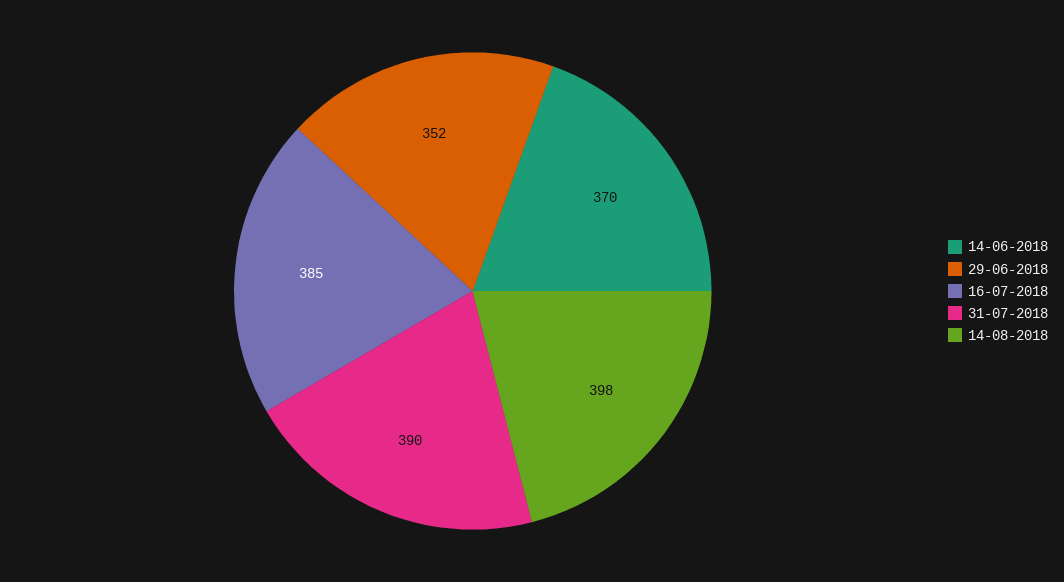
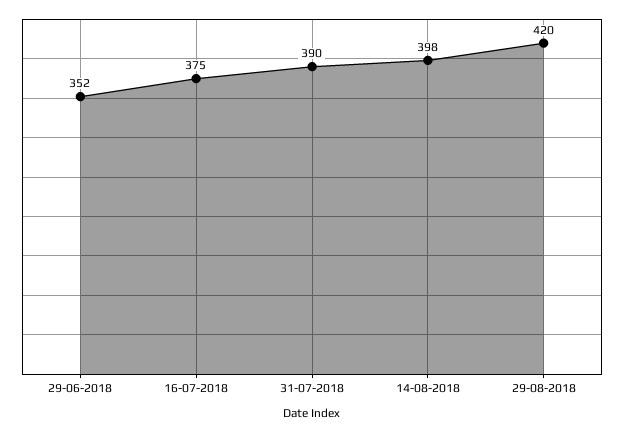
14-06-2018: 370 -> none
16-07-2018: 385 -> 375
29-08-2018: none -> 420

